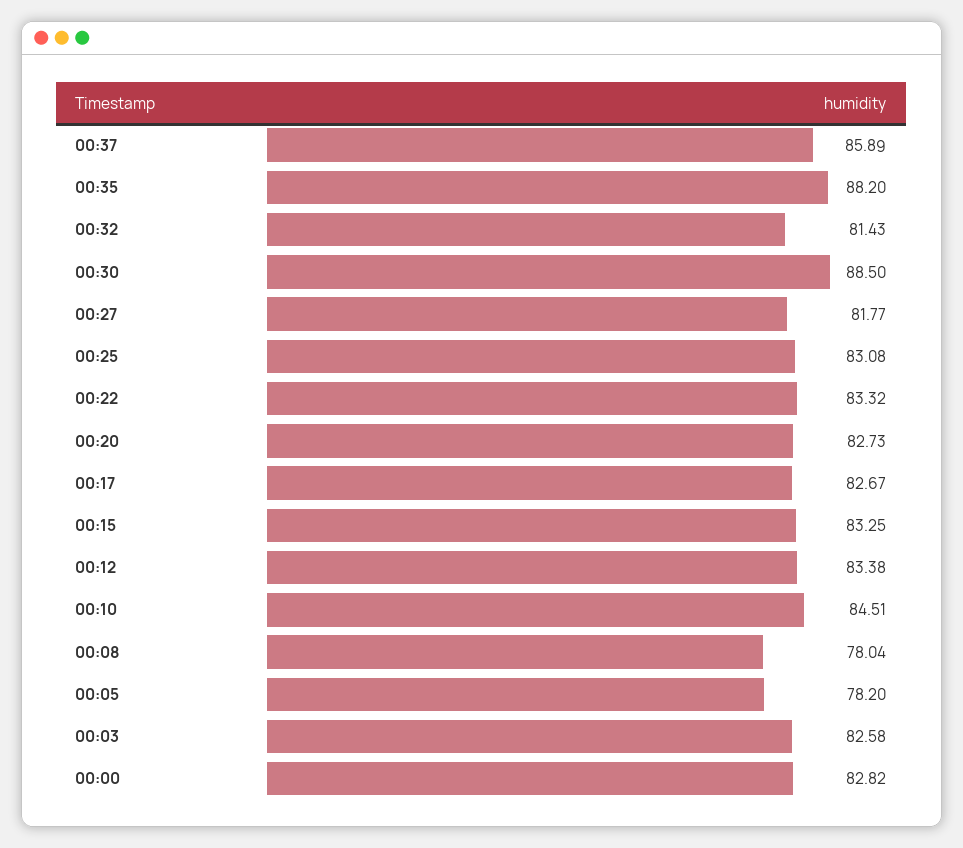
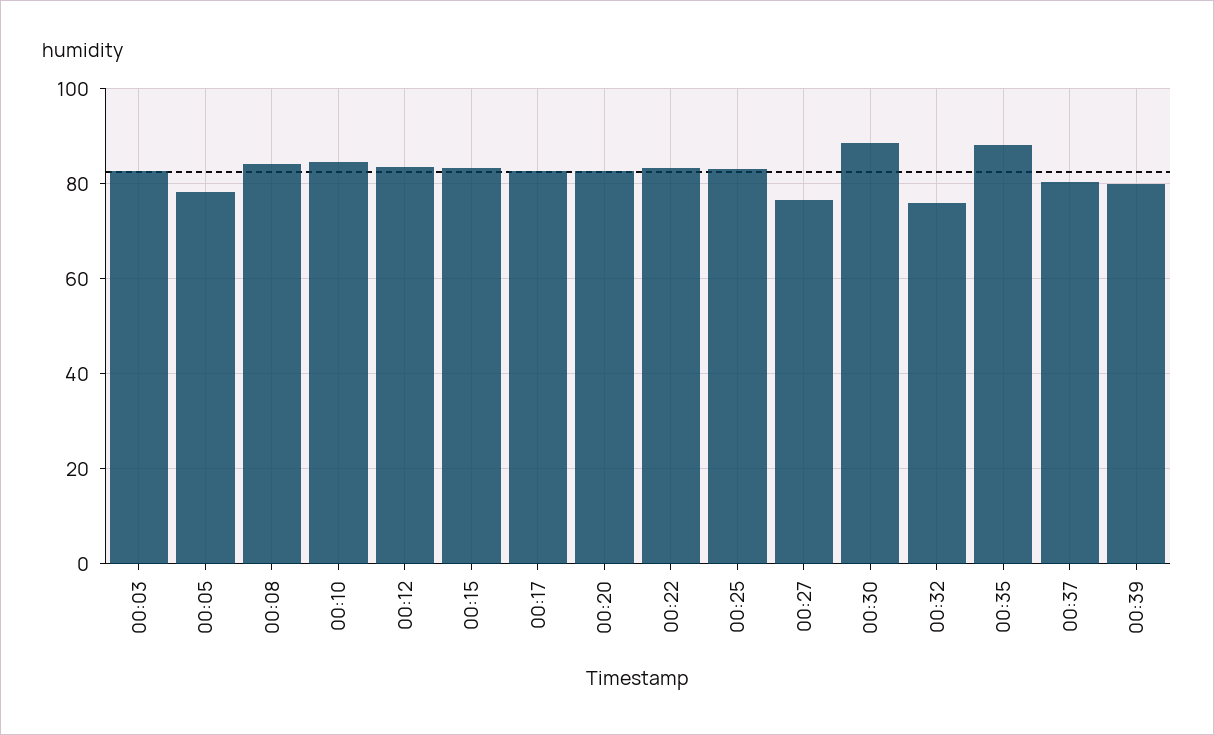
00:37: 85.89 -> 80
00:32: 81.43 -> 76
00:27: 81.77 -> 76
00:08: 78.04 -> 84
00:00: 82.82 -> none
00:39: none -> 80

